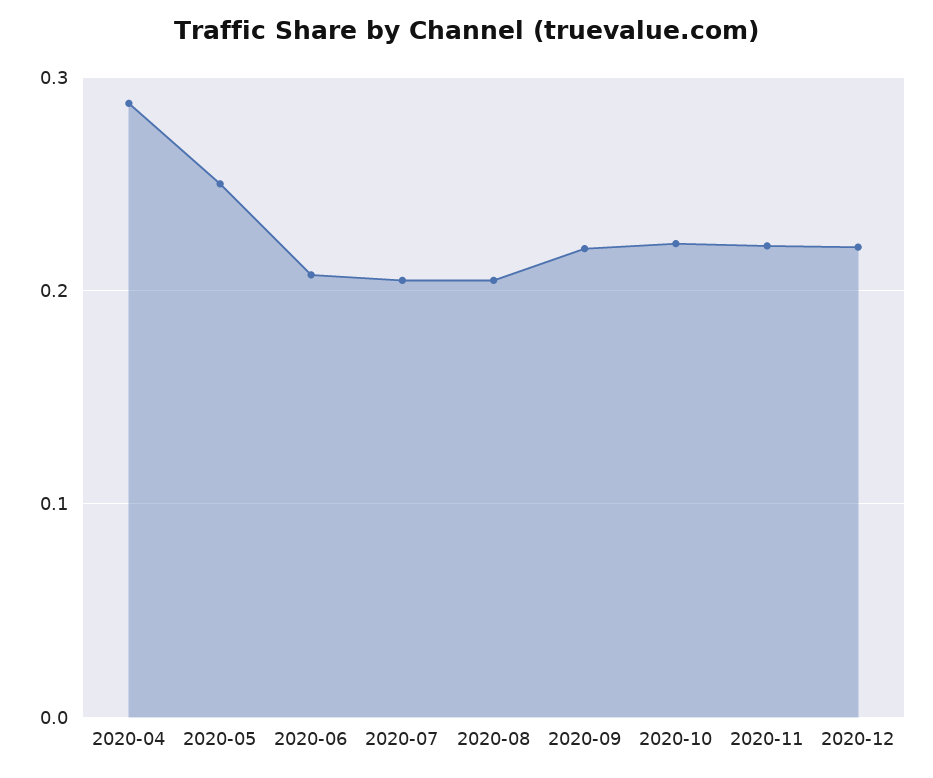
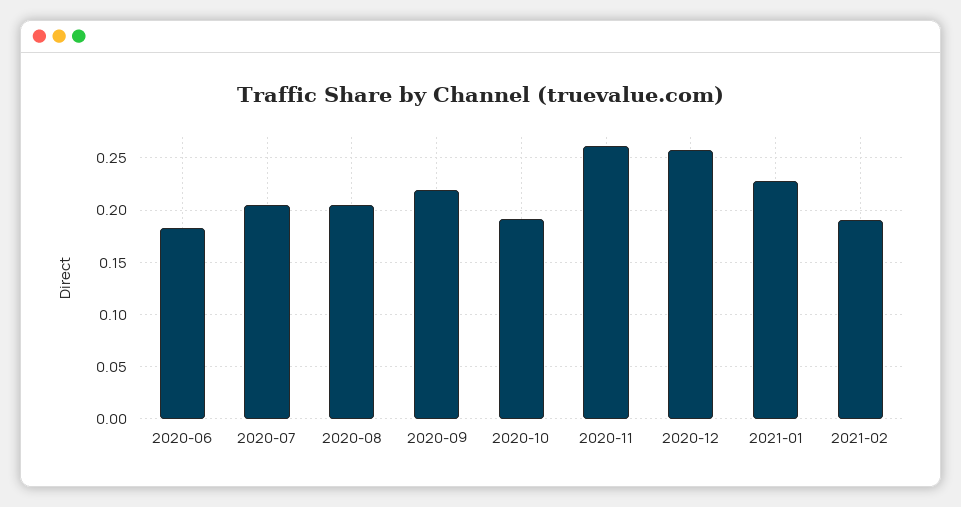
2020-04: 0.29 -> none
2020-05: 0.25 -> none
2020-06: 0.21 -> 0.18
2020-10: 0.22 -> 0.19
2020-11: 0.22 -> 0.26
2020-12: 0.22 -> 0.26
2021-01: none -> 0.23
2021-02: none -> 0.19

